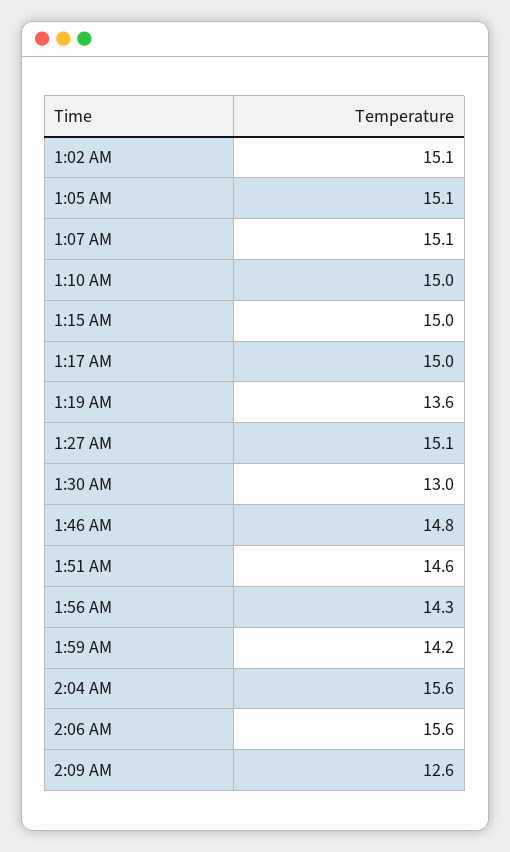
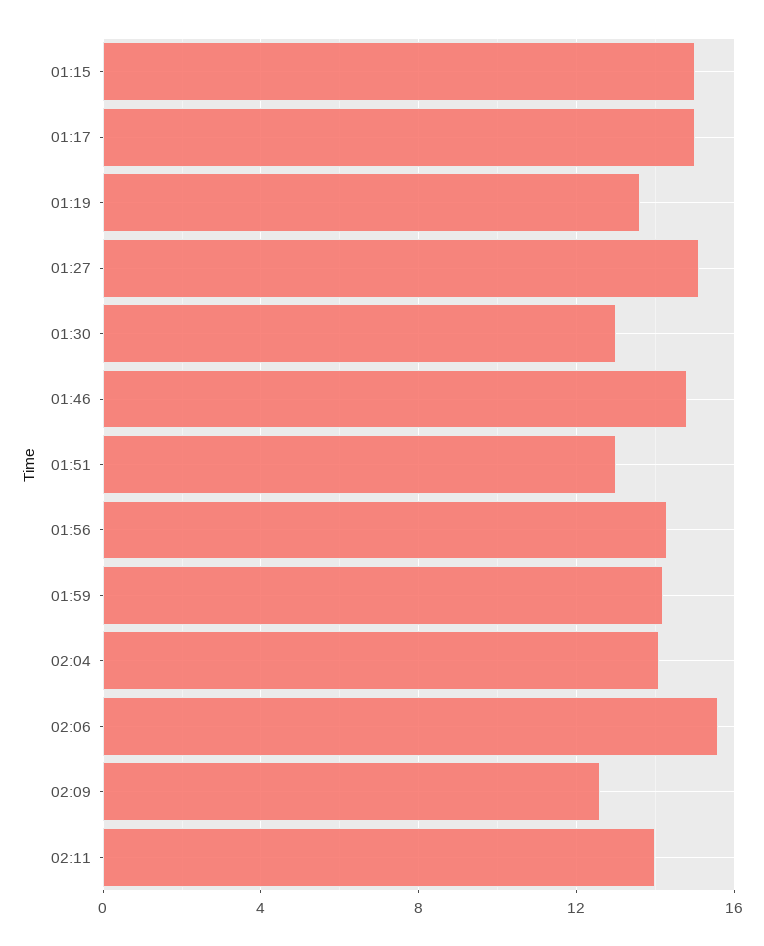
1:02 AM: 15.1 -> none
1:05 AM: 15.1 -> none
1:07 AM: 15.1 -> none
1:10 AM: 15 -> none
1:51 AM: 14.6 -> 13
2:04 AM: 15.6 -> 14
02:11: none -> 14

